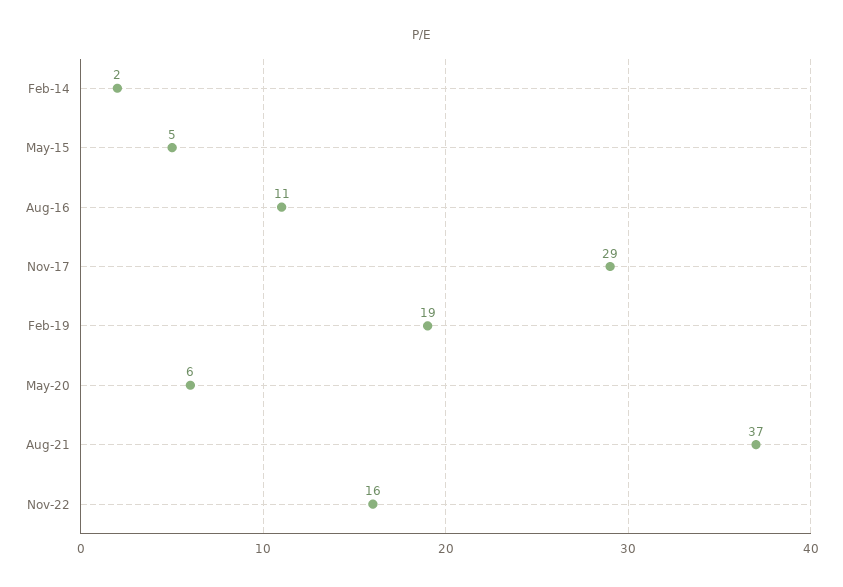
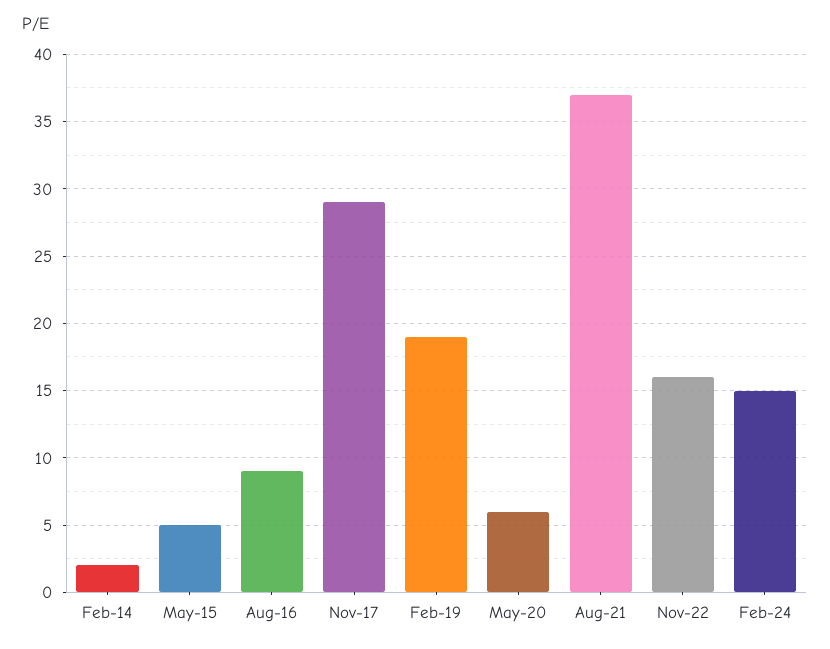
Aug-16: 11 -> 9
Feb-24: none -> 15

